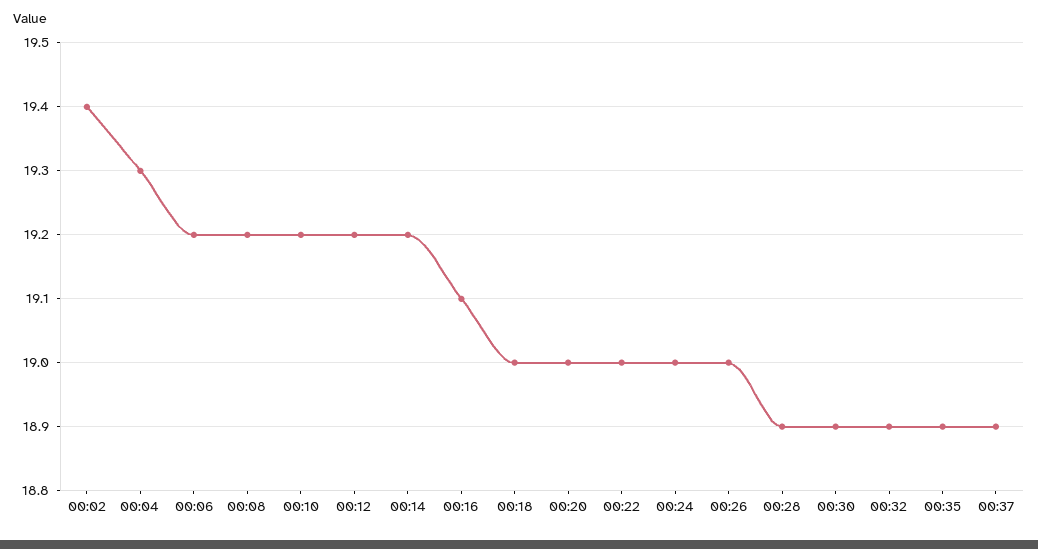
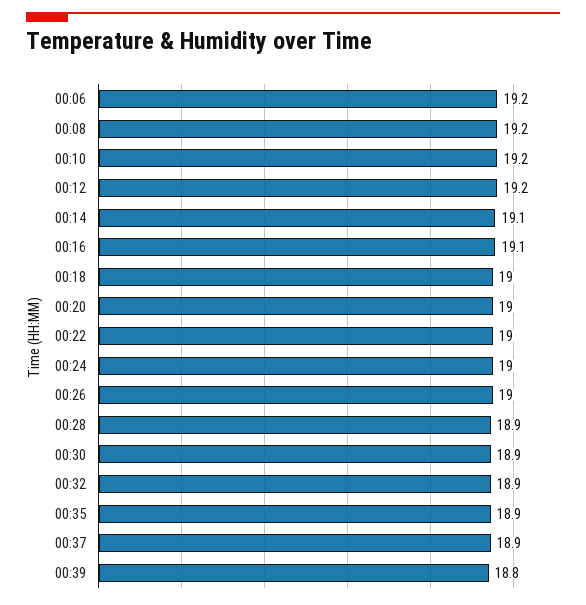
00:02: 19.4 -> none
00:04: 19.3 -> none
00:14: 19.2 -> 19.1
00:39: none -> 18.8

